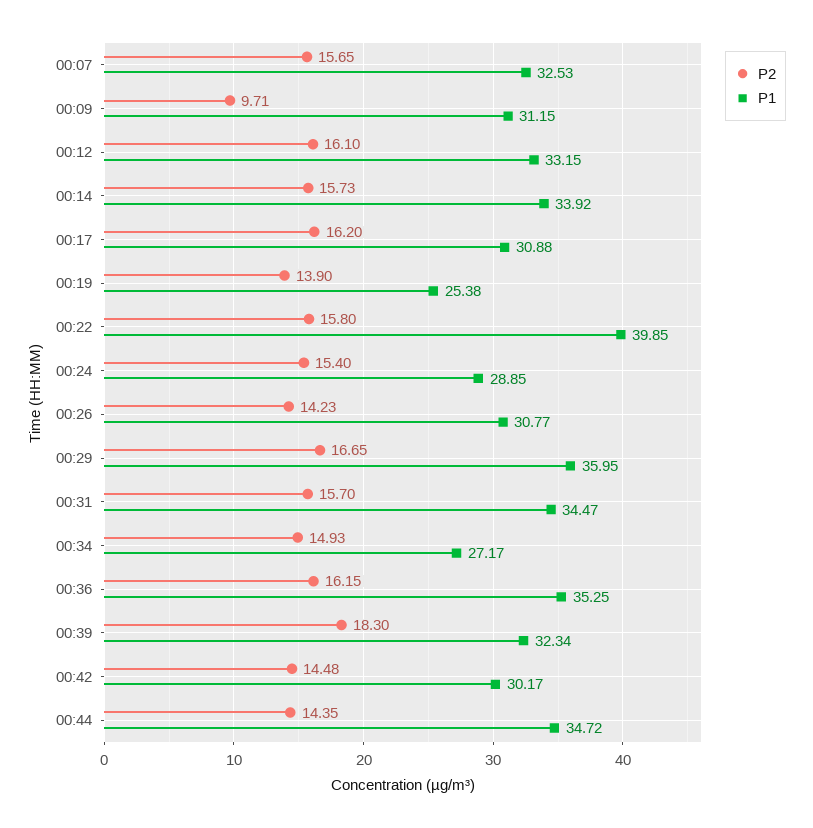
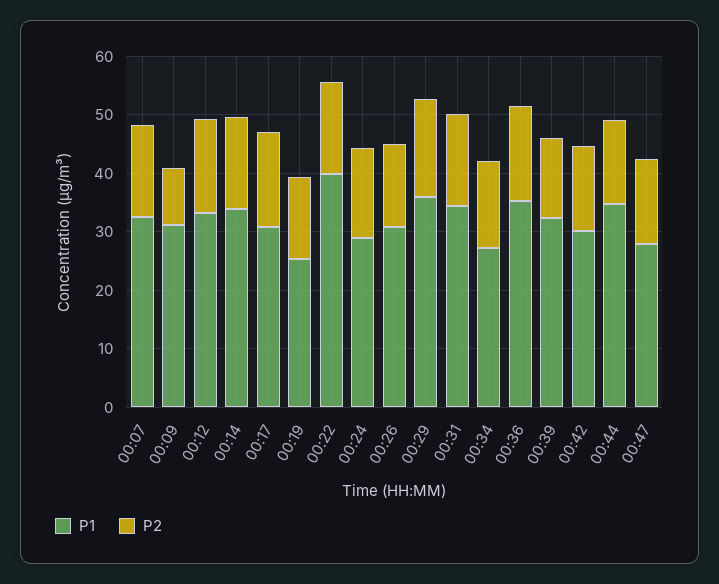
P2, 00:39: 18.3 -> 14
P1, 00:47: none -> 28
P2, 00:47: none -> 14

